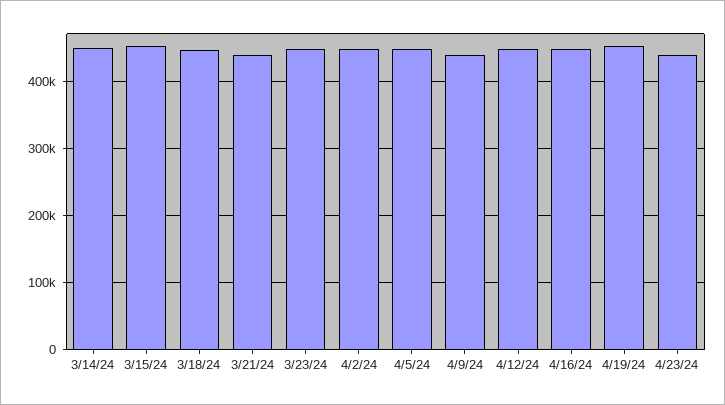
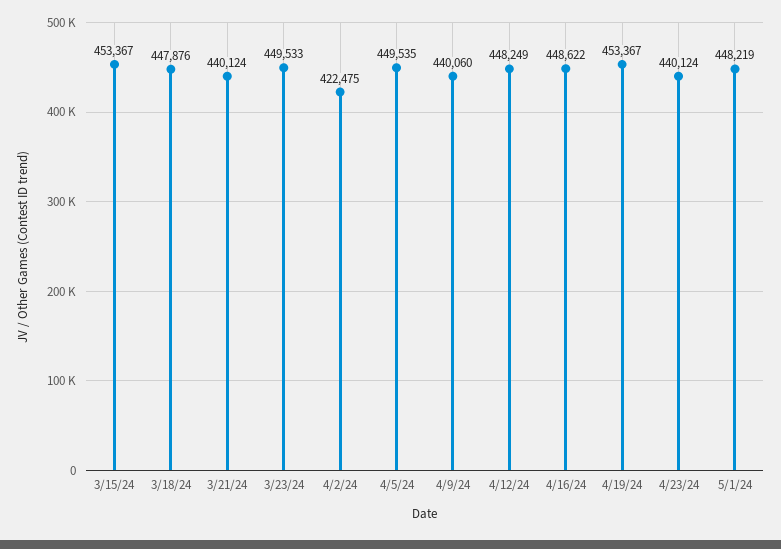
3/14/24: 450000 -> none
4/2/24: 450000 -> 422475
5/1/24: none -> 448219

